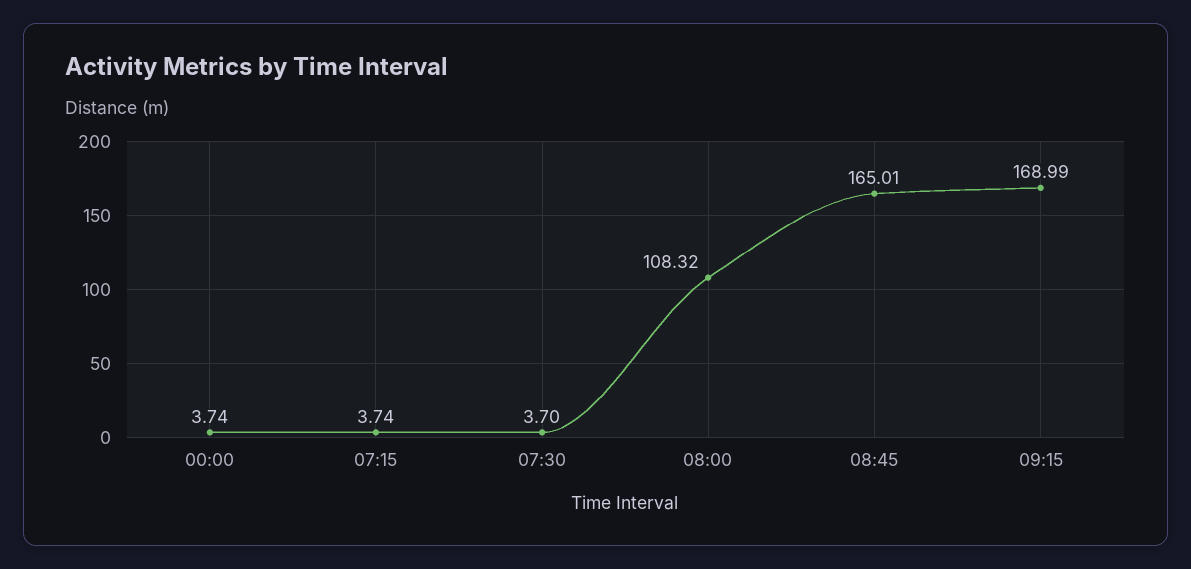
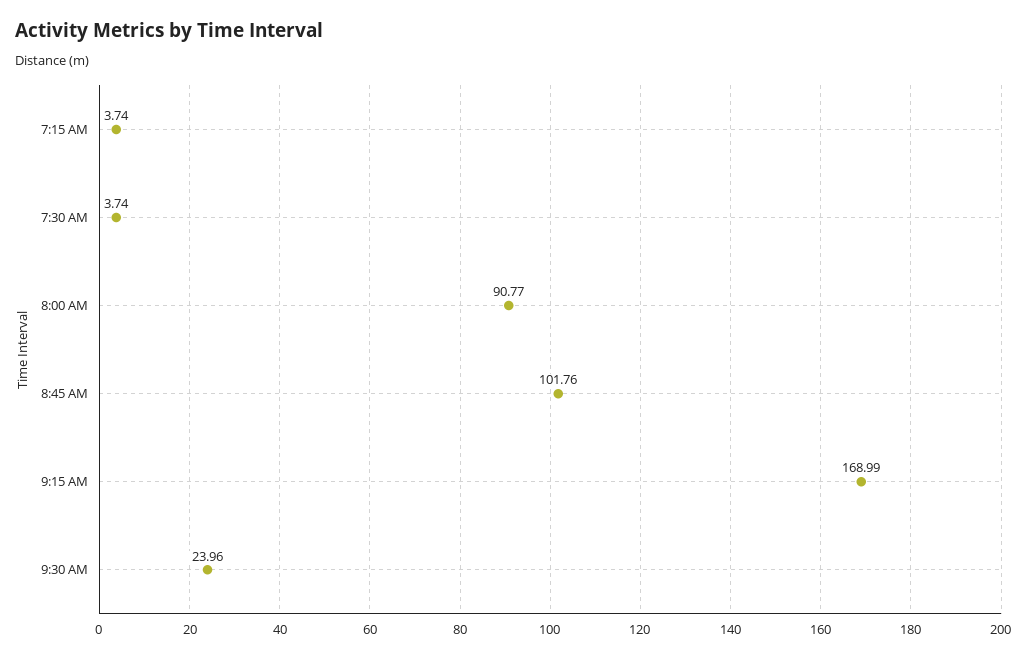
00:00: 3.74 -> none
07:30: 3.7 -> 3.74
08:00: 108.32 -> 90.77
08:45: 165.01 -> 101.76
9:30 AM: none -> 23.96

